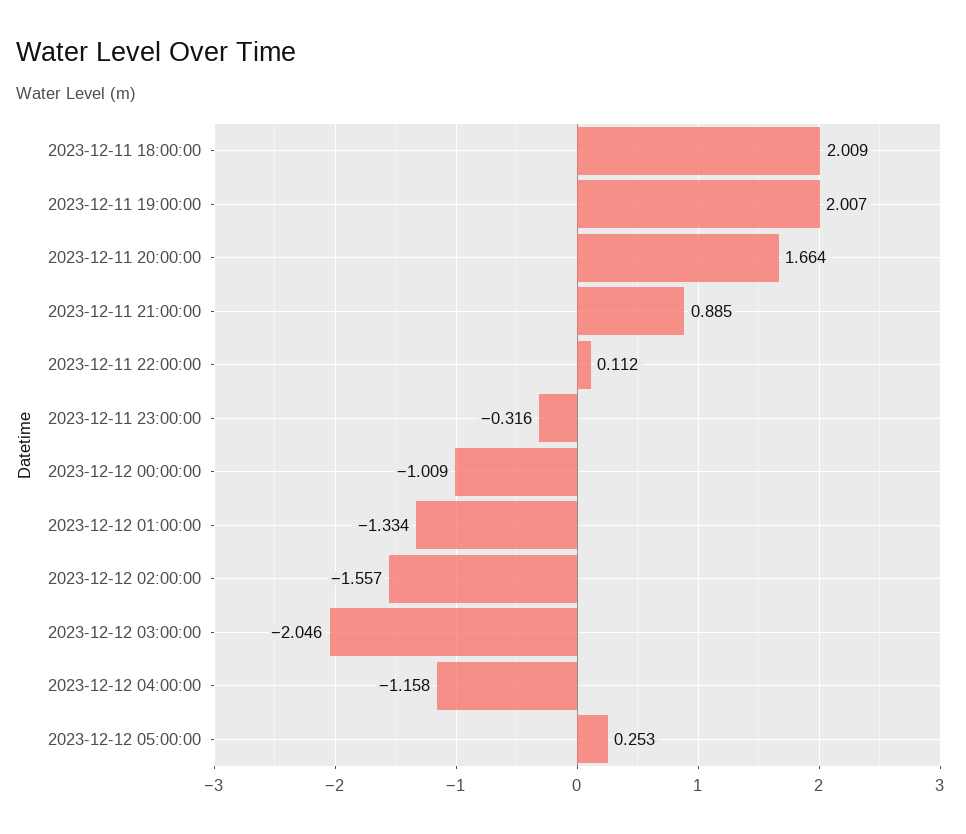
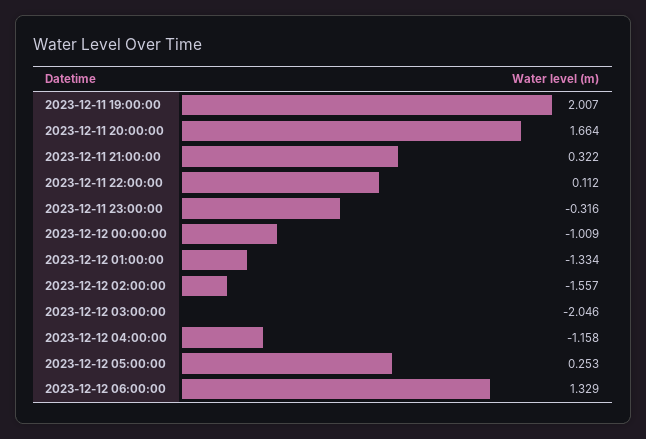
2023-12-11 18:00:00: 2.009 -> none
2023-12-11 21:00:00: 0.885 -> 0.322
2023-12-12 06:00:00: none -> 1.329

